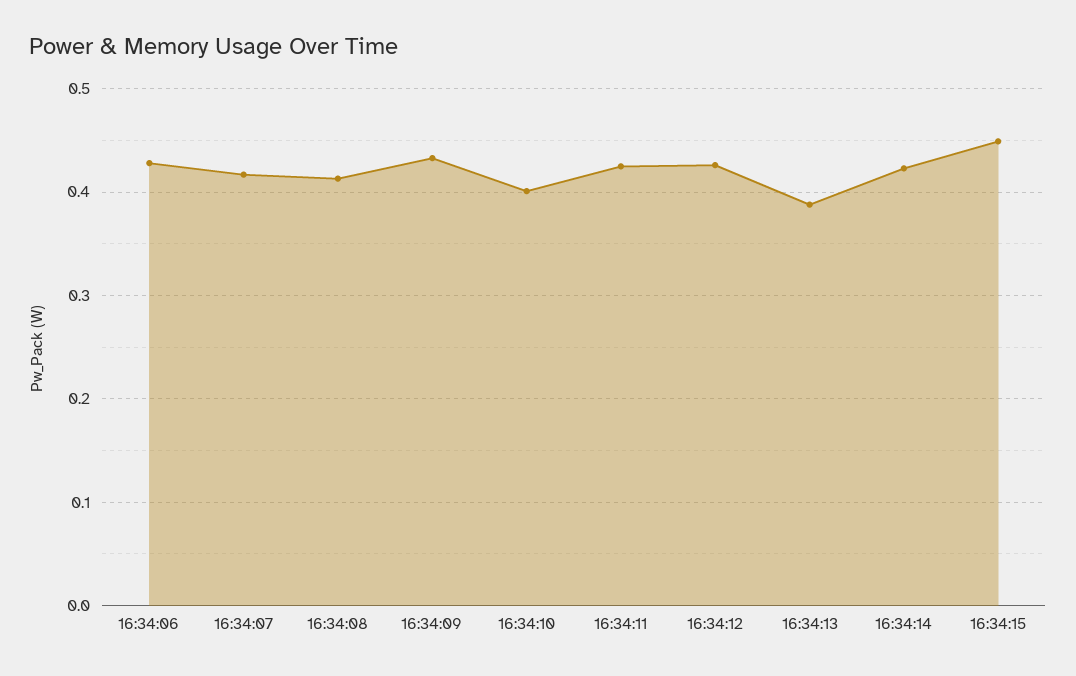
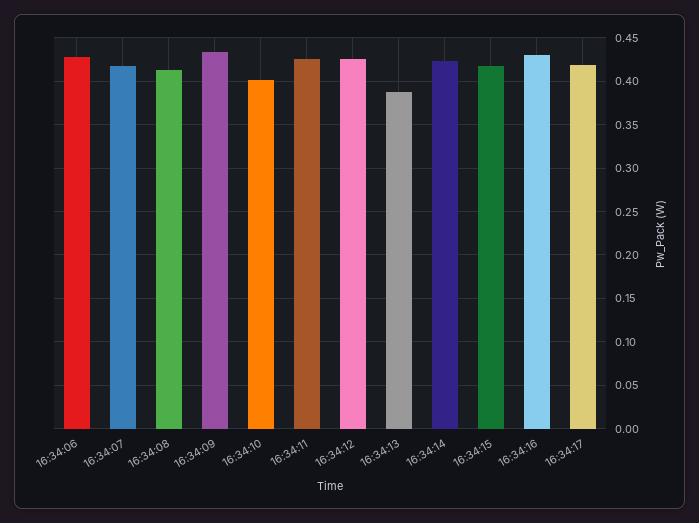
16:34:15: 0.45 -> 0.42
16:34:16: none -> 0.43
16:34:17: none -> 0.42

